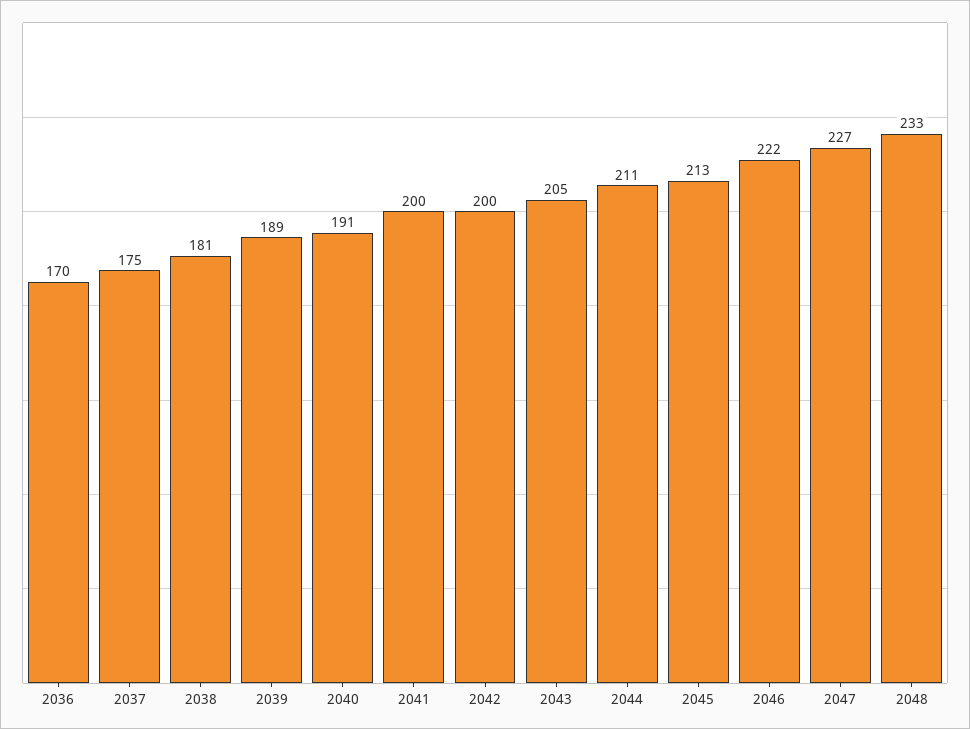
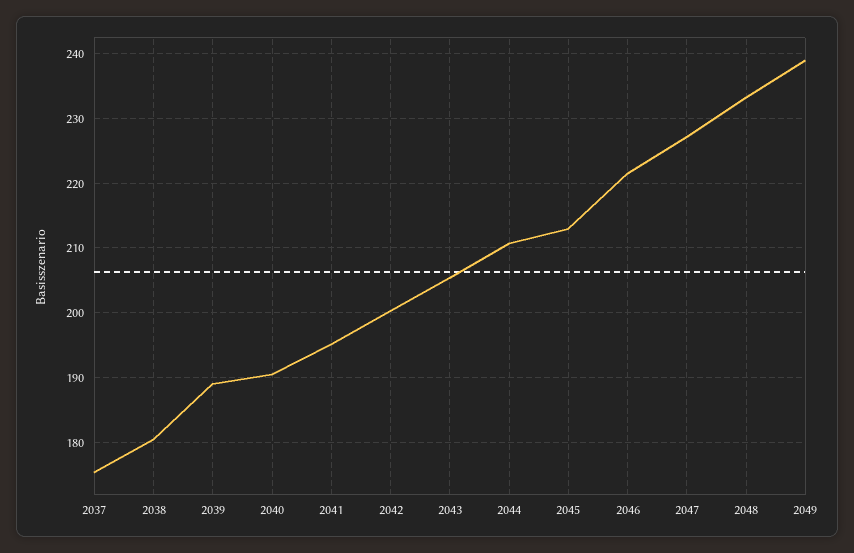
2036: 170 -> none
2041: 200 -> 195
2049: none -> 239

